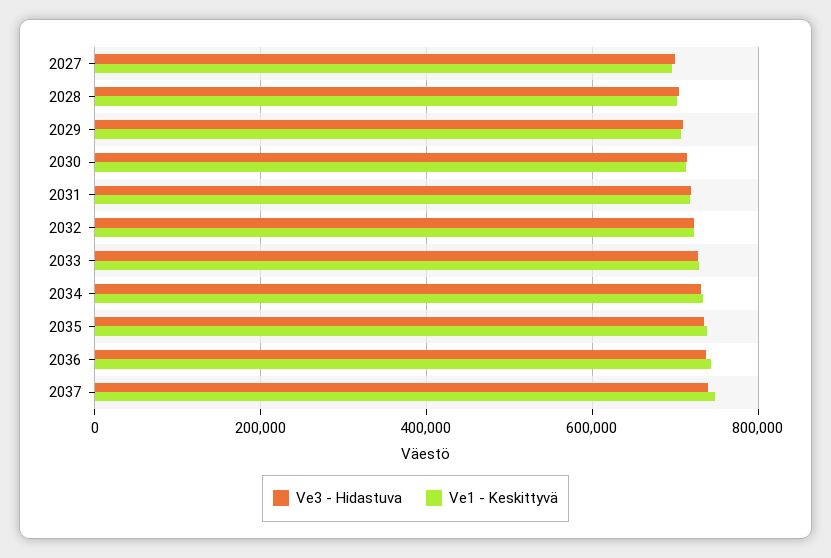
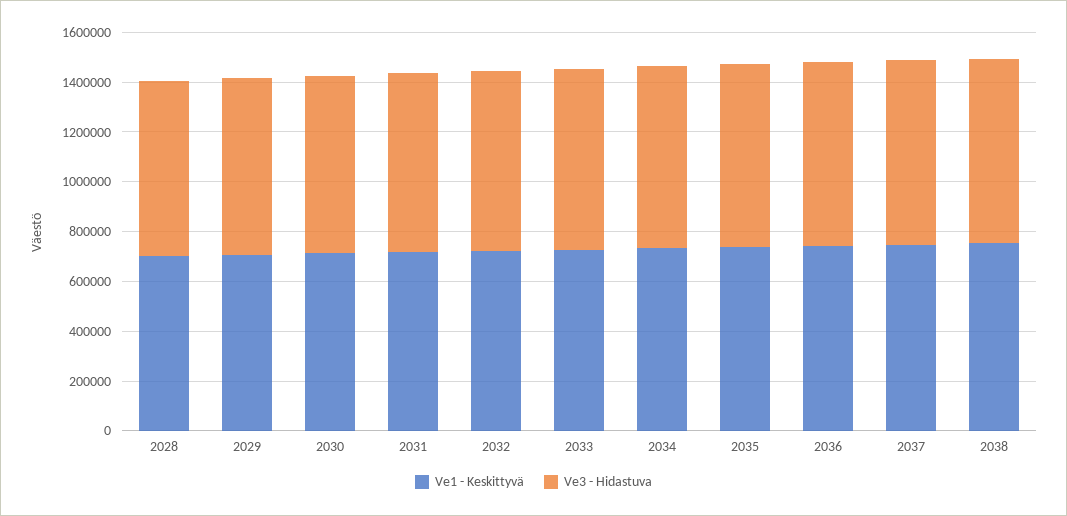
Ve3 - Hidastuva, 2027: 700000 -> none
Ve1 - Keskittyvä, 2027: 700000 -> none
Ve1 - Keskittyvä, 2038: none -> 750000
Ve3 - Hidastuva, 2038: none -> 750000

